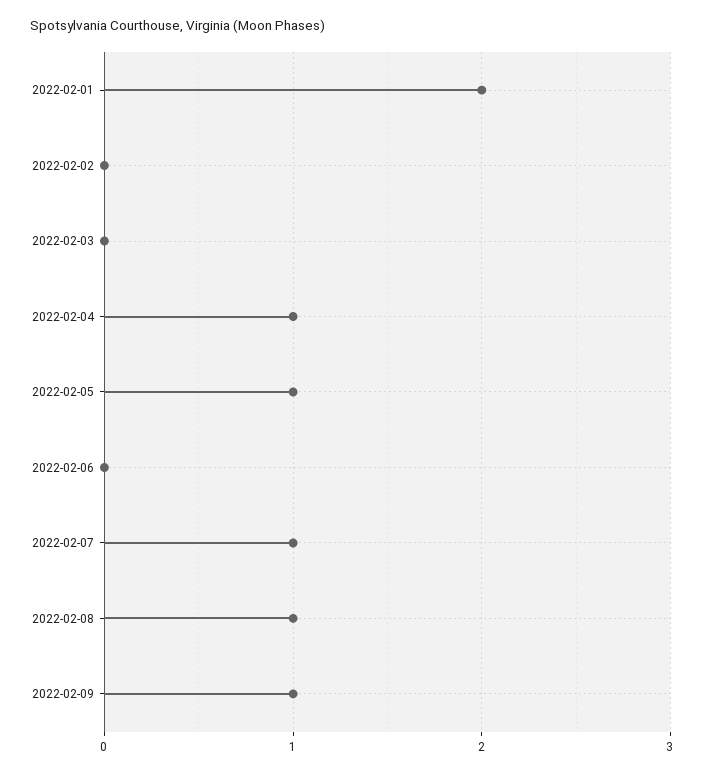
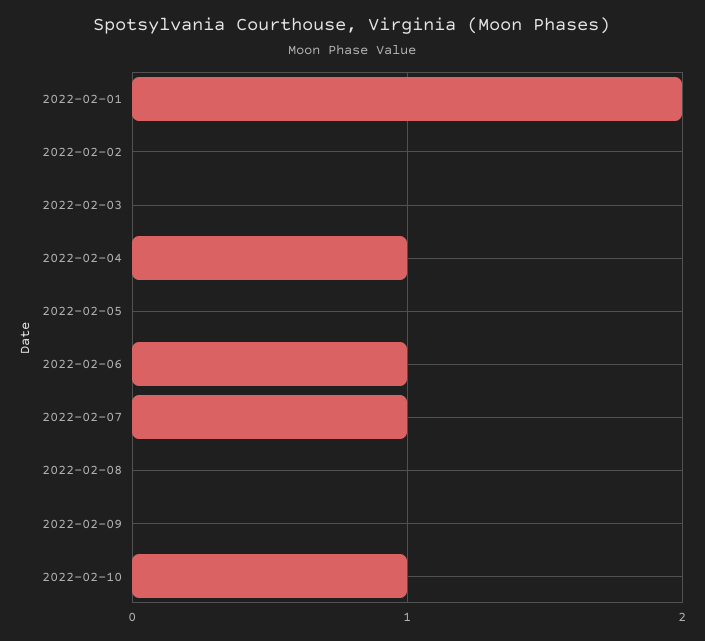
2022-02-05: 1 -> 0
2022-02-06: 0 -> 1
2022-02-08: 1 -> 0
2022-02-09: 1 -> 0
2022-02-10: none -> 1

